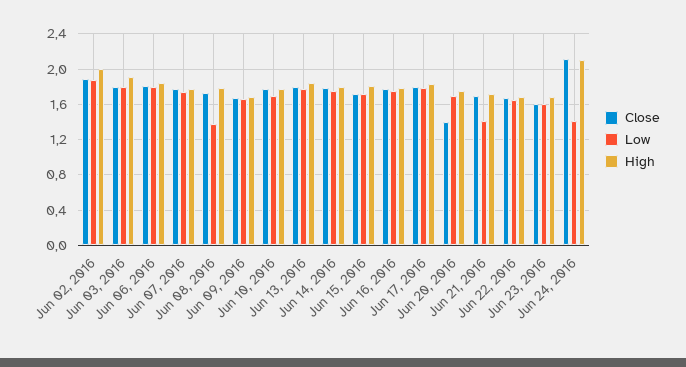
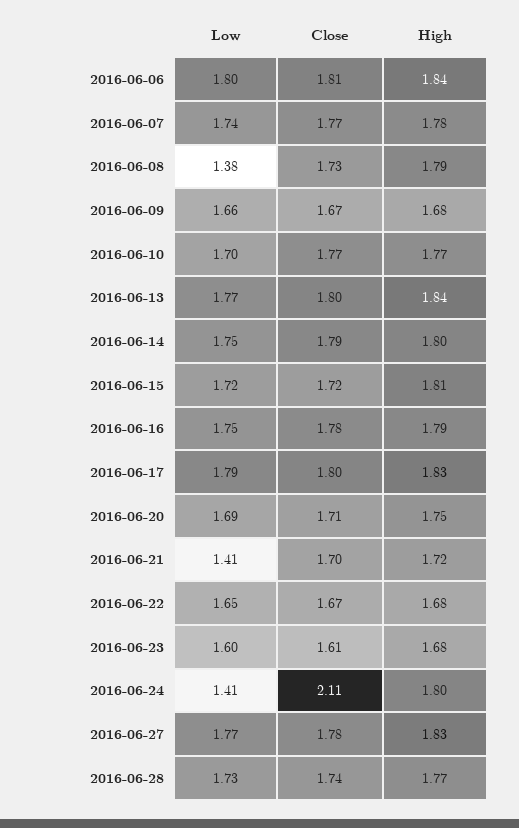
Close, Jun 02, 2016: 1.9 -> none
Low, Jun 02, 2016: 1.9 -> none
High, Jun 02, 2016: 2 -> none
Close, Jun 03, 2016: 1.8 -> none
Low, Jun 03, 2016: 1.8 -> none
High, Jun 03, 2016: 1.9 -> none
Close, Jun 20, 2016: 1.4 -> 1.71
High, Jun 24, 2016: 2.1 -> 1.8
Low, 2016-06-27: none -> 1.77
Close, 2016-06-27: none -> 1.78
High, 2016-06-27: none -> 1.83
Low, 2016-06-28: none -> 1.73
Close, 2016-06-28: none -> 1.74
High, 2016-06-28: none -> 1.77

